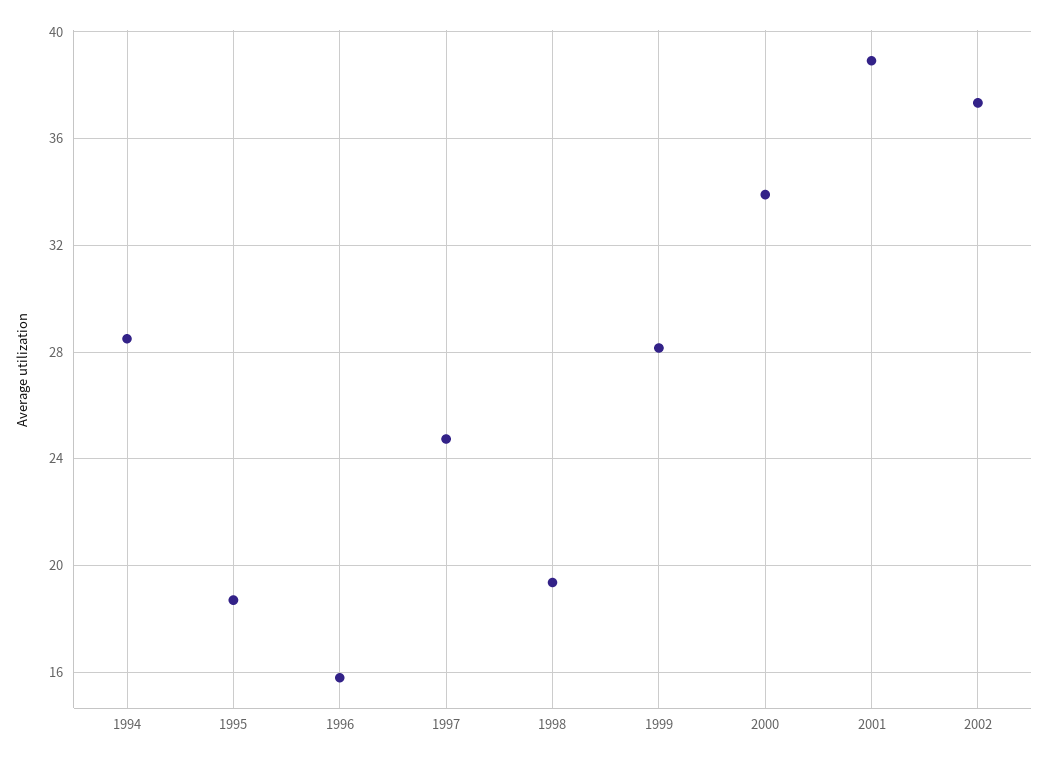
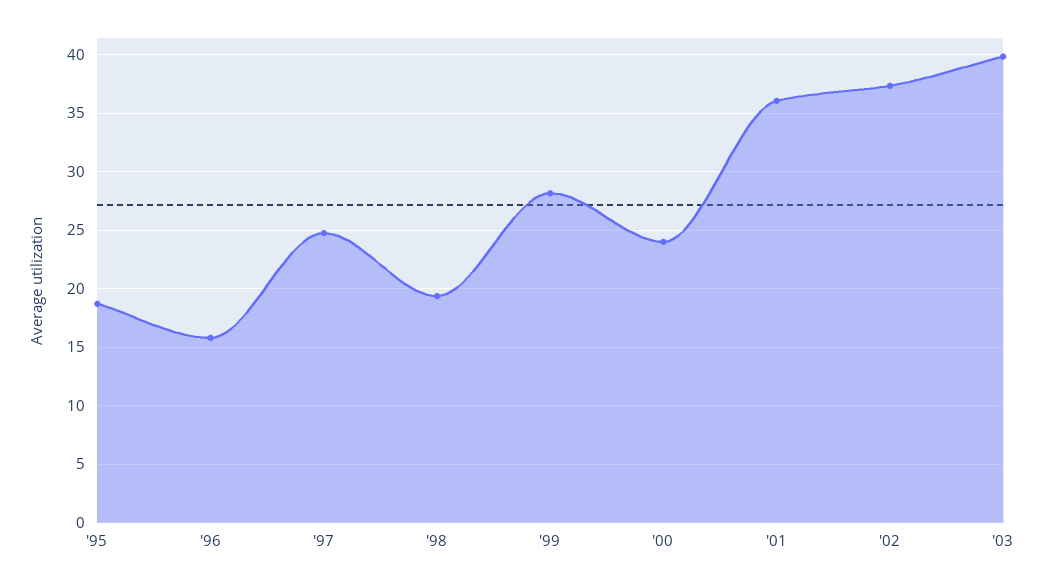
1994: 28.5 -> none
2000: 34 -> 24
2001: 39 -> 36
'03: none -> 40

